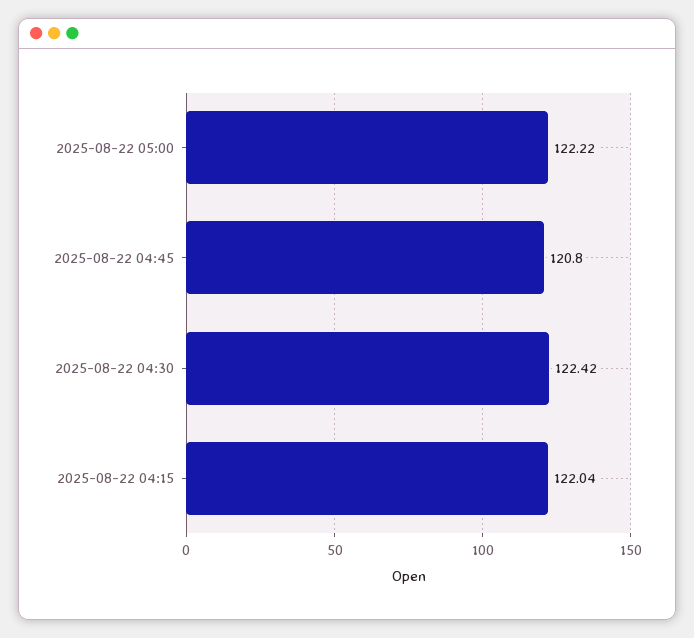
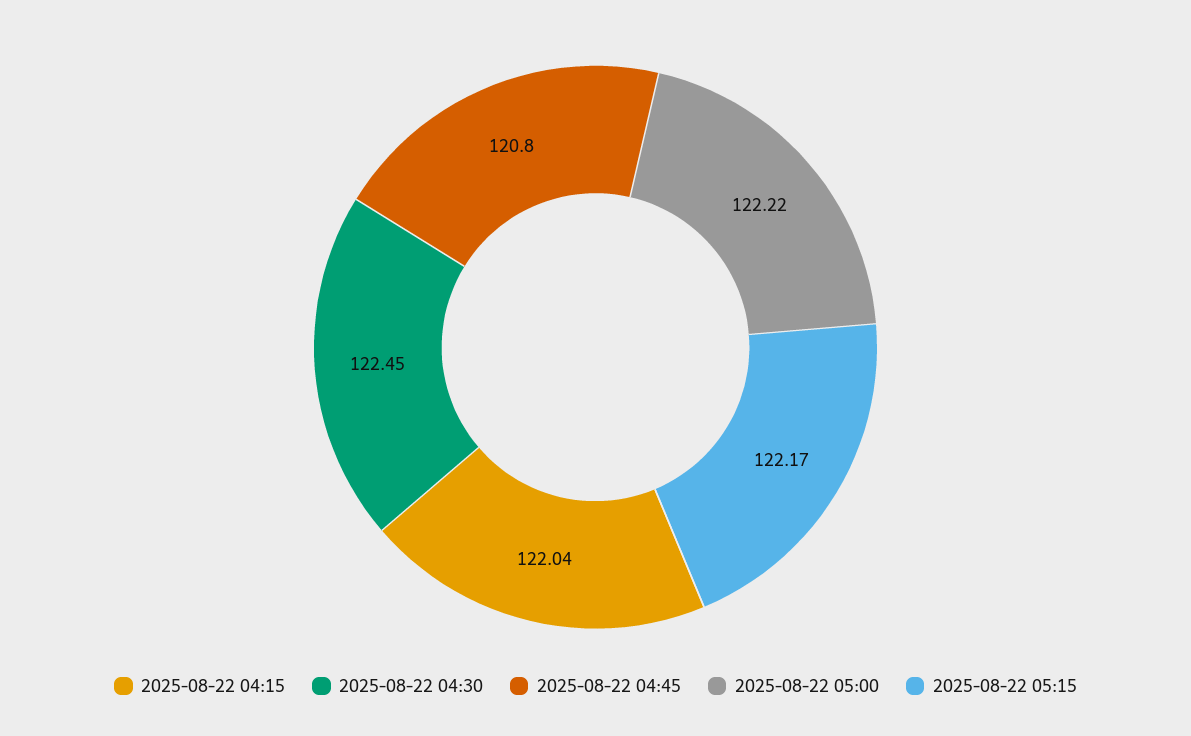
2025-08-22 04:30: 122.42 -> 122.45
2025-08-22 05:15: none -> 122.17

